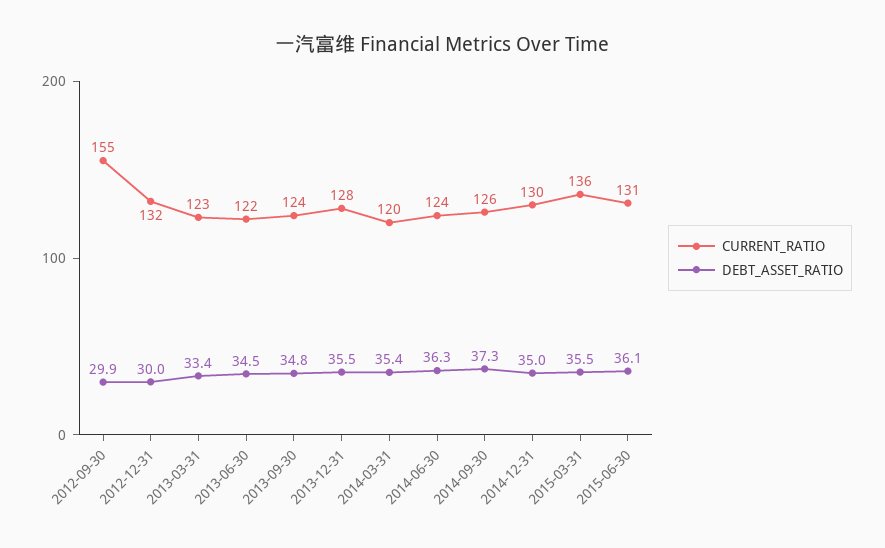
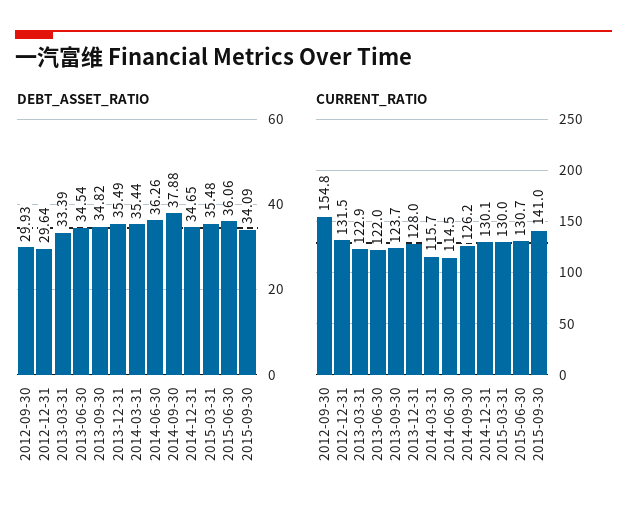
DEBT_ASSET_RATIO, 2012-12-31: 30 -> 29.64
CURRENT_RATIO, 2014-03-31: 120 -> 115.7
CURRENT_RATIO, 2014-06-30: 124 -> 114.5
DEBT_ASSET_RATIO, 2014-09-30: 37.3 -> 37.88
DEBT_ASSET_RATIO, 2014-12-31: 35 -> 34.65
CURRENT_RATIO, 2015-03-31: 136 -> 130
DEBT_ASSET_RATIO, 2015-09-30: none -> 34.09
CURRENT_RATIO, 2015-09-30: none -> 141

